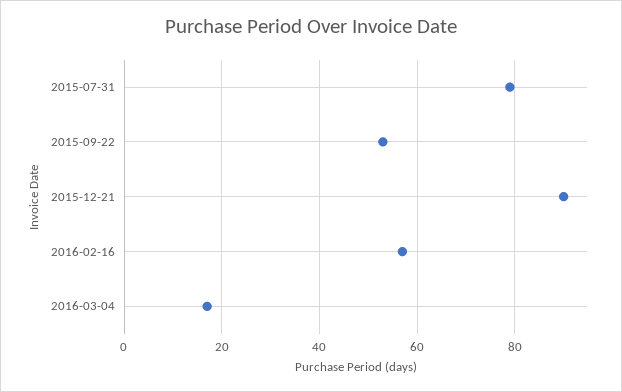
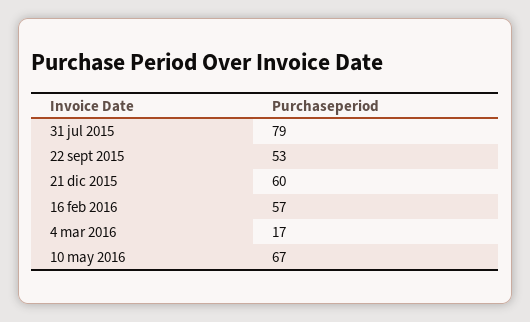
2015-12-21: 90 -> 60
10 may 2016: none -> 67

